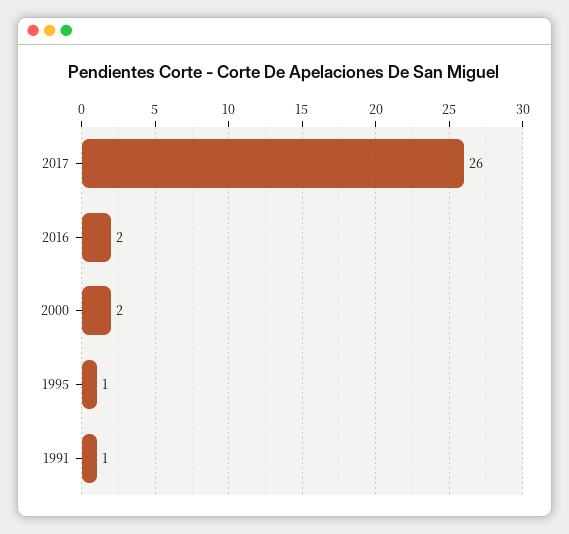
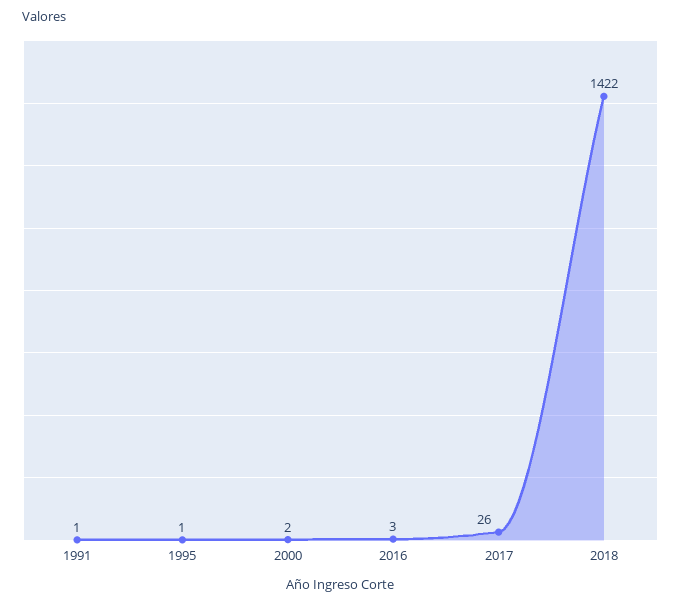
2016: 2 -> 3
2018: none -> 1422

